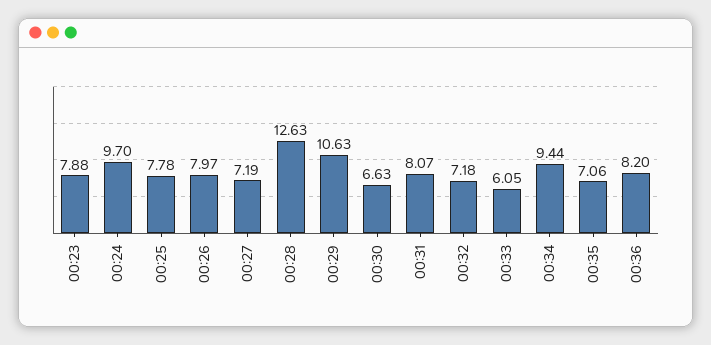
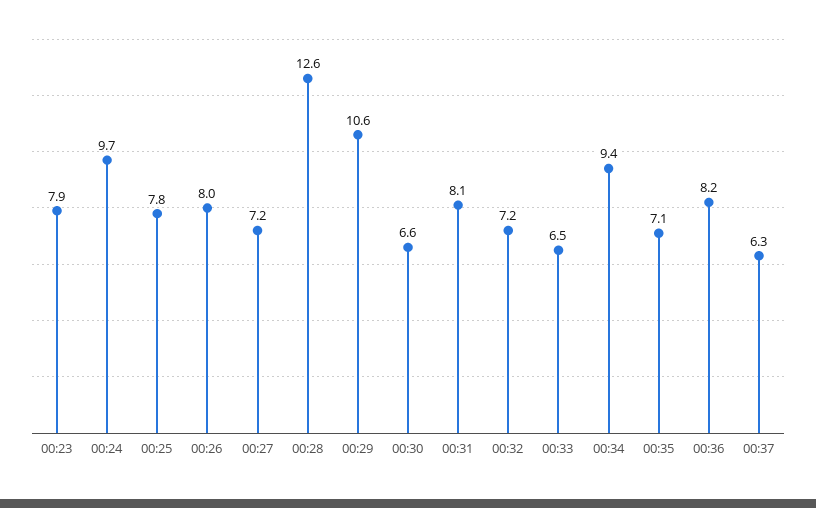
00:33: 6.05 -> 6.5
00:37: none -> 6.3

